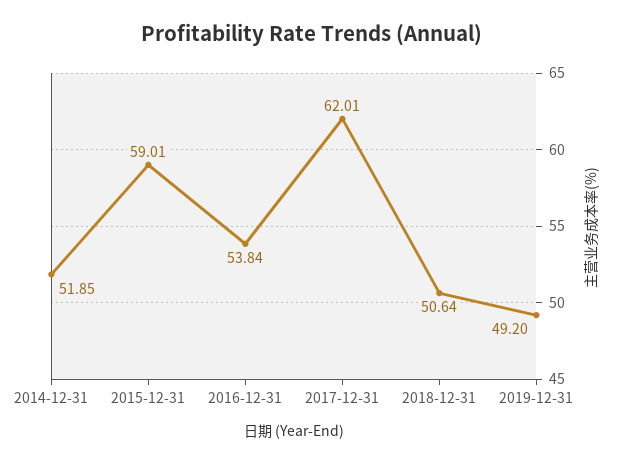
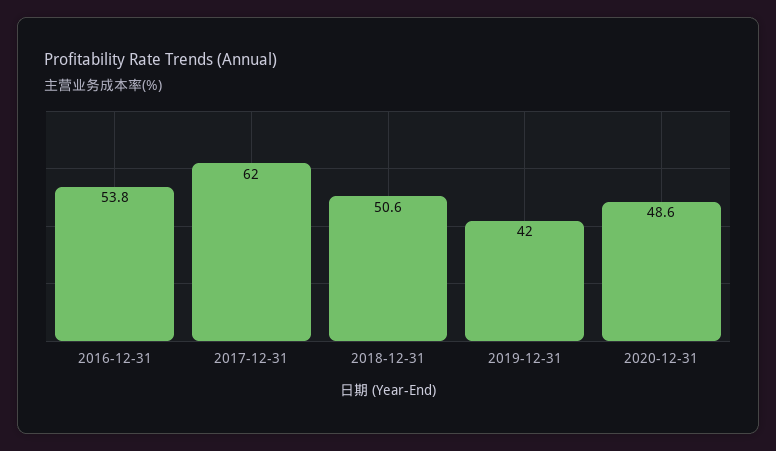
2014-12-31: 51.85 -> none
2015-12-31: 59.01 -> none
2019-12-31: 49.2 -> 42
2020-12-31: none -> 48.6

